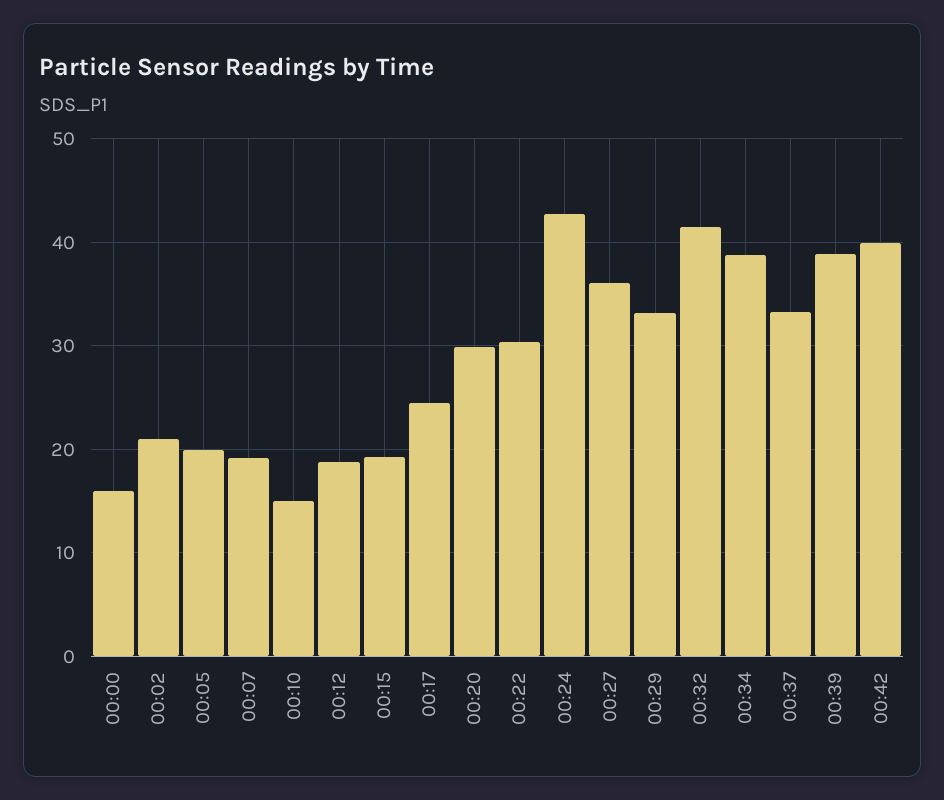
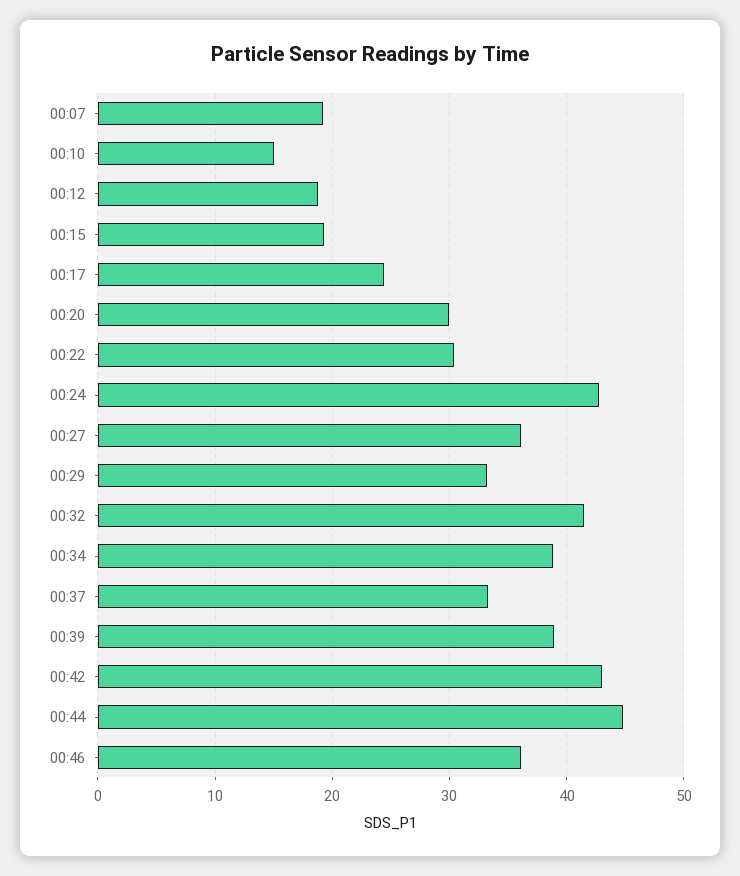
00:00: 16 -> none
00:02: 21 -> none
00:05: 20 -> none
00:42: 40 -> 43
00:44: none -> 45
00:46: none -> 36

